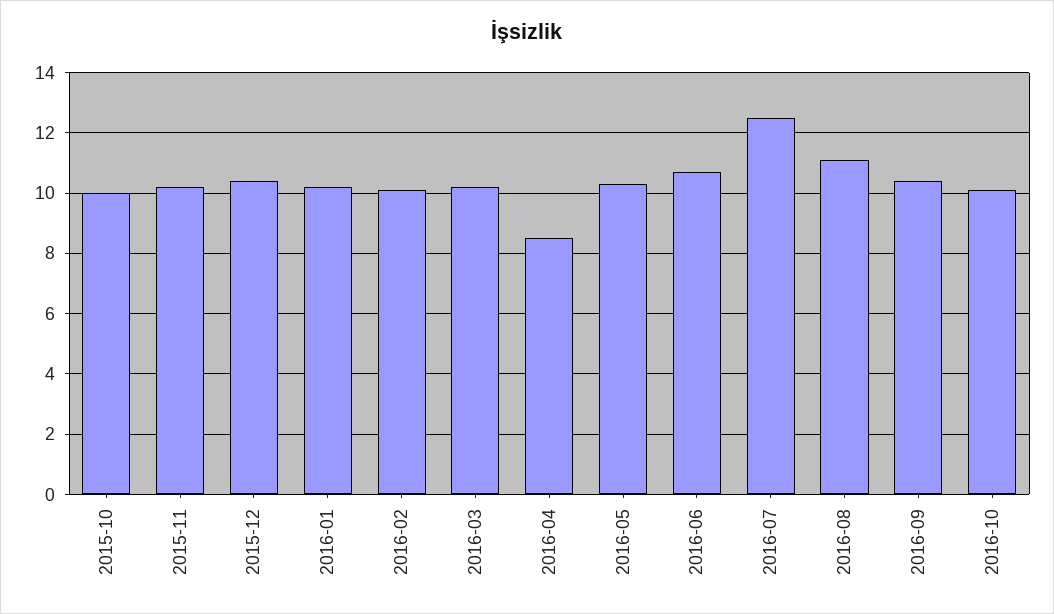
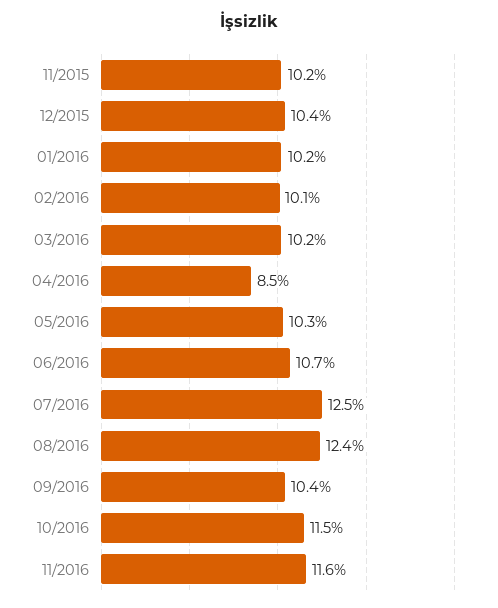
2015-10: 10 -> none
2016-08: 11 -> 12.4
2016-10: 10 -> 11.5
11/2016: none -> 11.6

